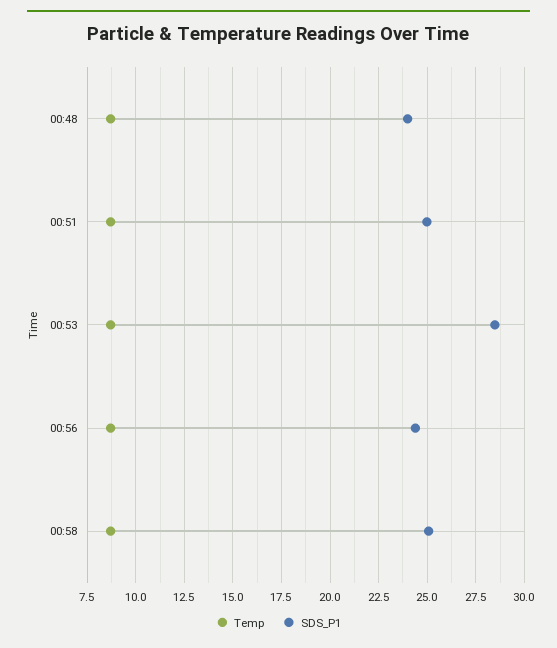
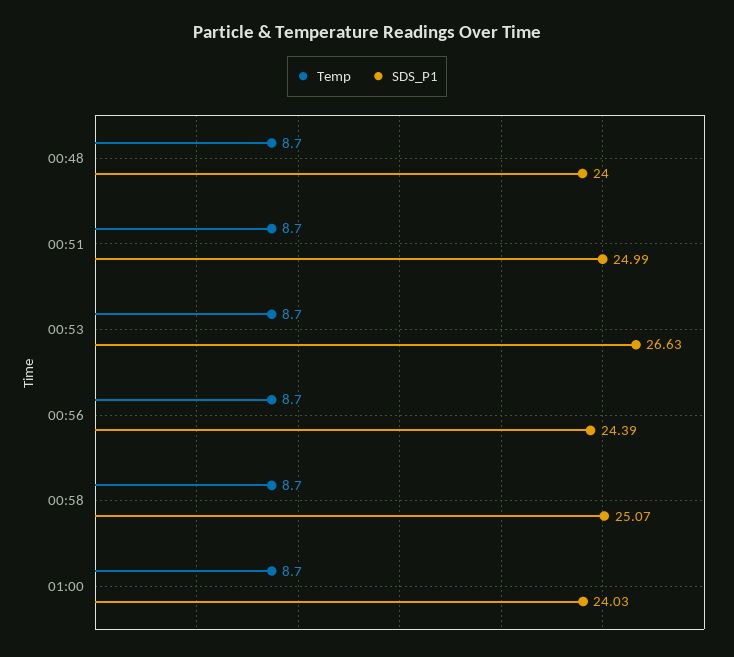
SDS_P1, 00:53: 28.5 -> 26.63
Temp, 01:00: none -> 8.7
SDS_P1, 01:00: none -> 24.03

